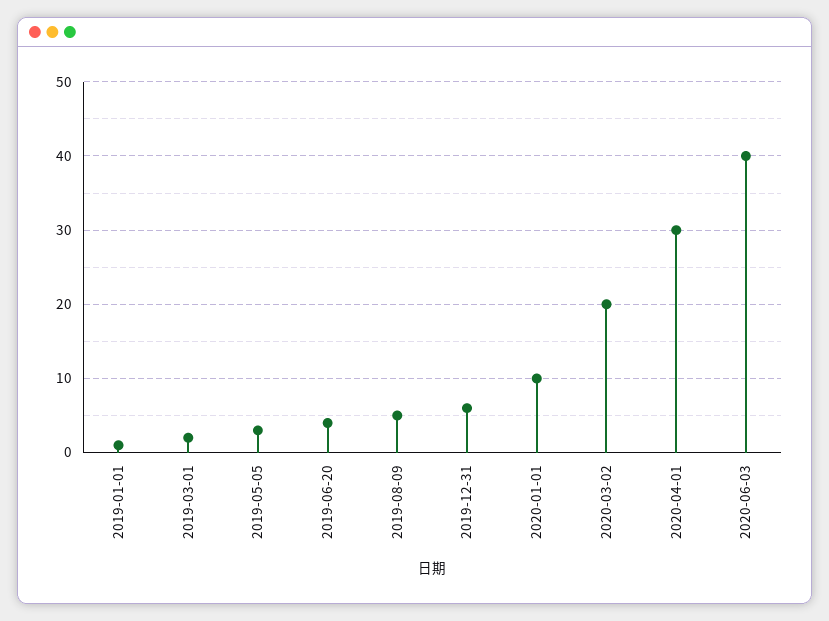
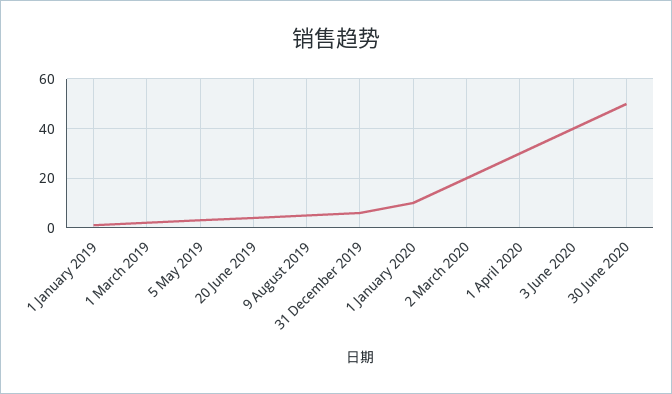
30 June 2020: none -> 50

